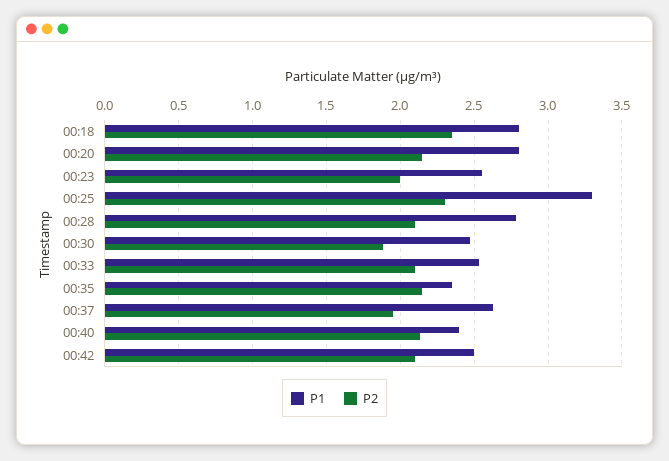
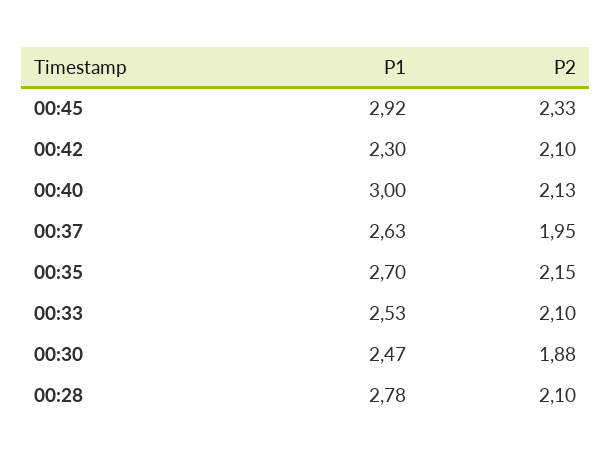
P1, 00:18: 2.8 -> none
P2, 00:18: 2.35 -> none
P1, 00:20: 2.8 -> none
P2, 00:20: 2.15 -> none
P1, 00:23: 2.55 -> none
P2, 00:23: 2 -> none
P1, 00:25: 3.3 -> none
P2, 00:25: 2.3 -> none
P1, 00:35: 2.35 -> 2.7
P1, 00:40: 2.4 -> 3
P1, 00:42: 2.5 -> 2.3
P1, 00:45: none -> 2.92
P2, 00:45: none -> 2.33

